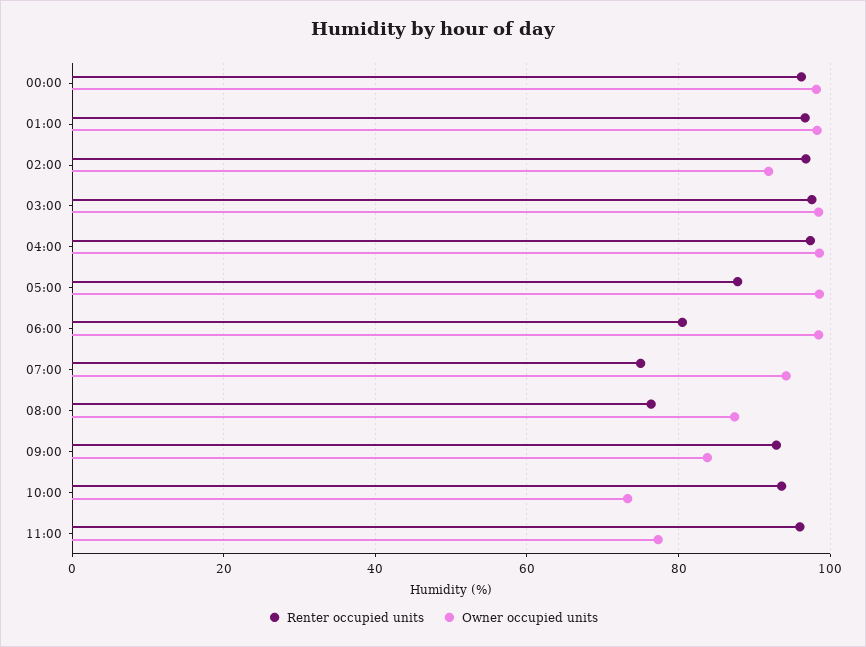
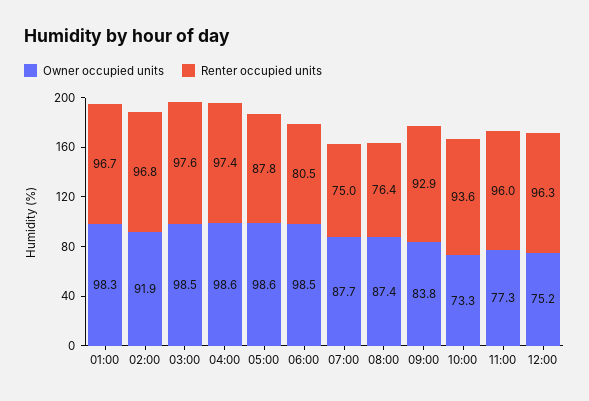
Renter occupied units, 00:00: 96 -> none
Owner occupied units, 00:00: 98 -> none
Owner occupied units, 07:00: 94 -> 87.7
Owner occupied units, 12:00: none -> 75.2
Renter occupied units, 12:00: none -> 96.3

